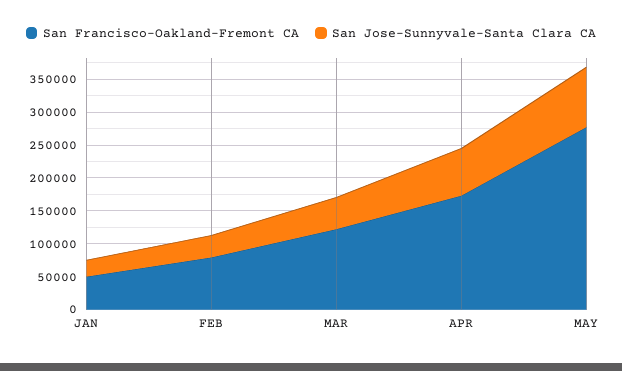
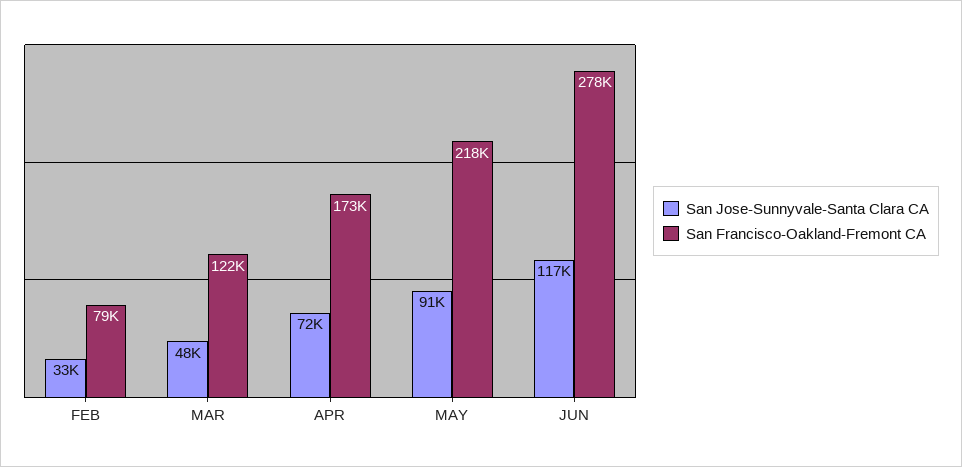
San Francisco-Oakland-Fremont CA, JAN: 50000 -> none
San Jose-Sunnyvale-Santa Clara CA, JAN: 25000 -> none
San Francisco-Oakland-Fremont CA, MAY: 275000 -> 218000
San Jose-Sunnyvale-Santa Clara CA, JUN: none -> 117000
San Francisco-Oakland-Fremont CA, JUN: none -> 278000

